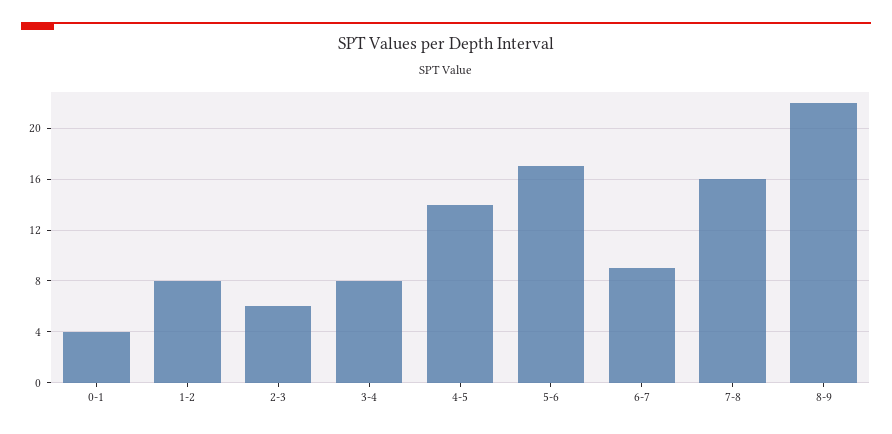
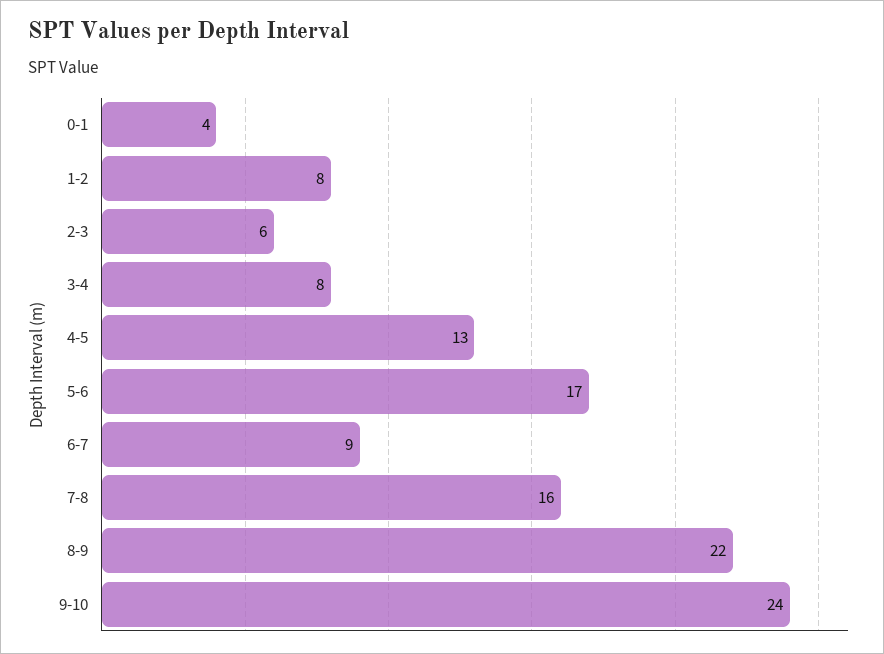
4-5: 14 -> 13
9-10: none -> 24

